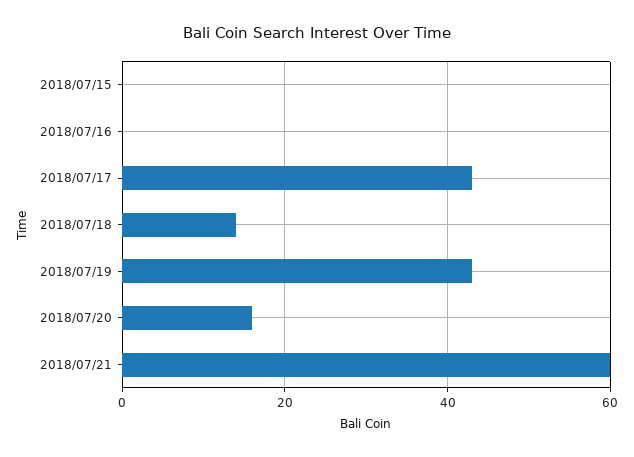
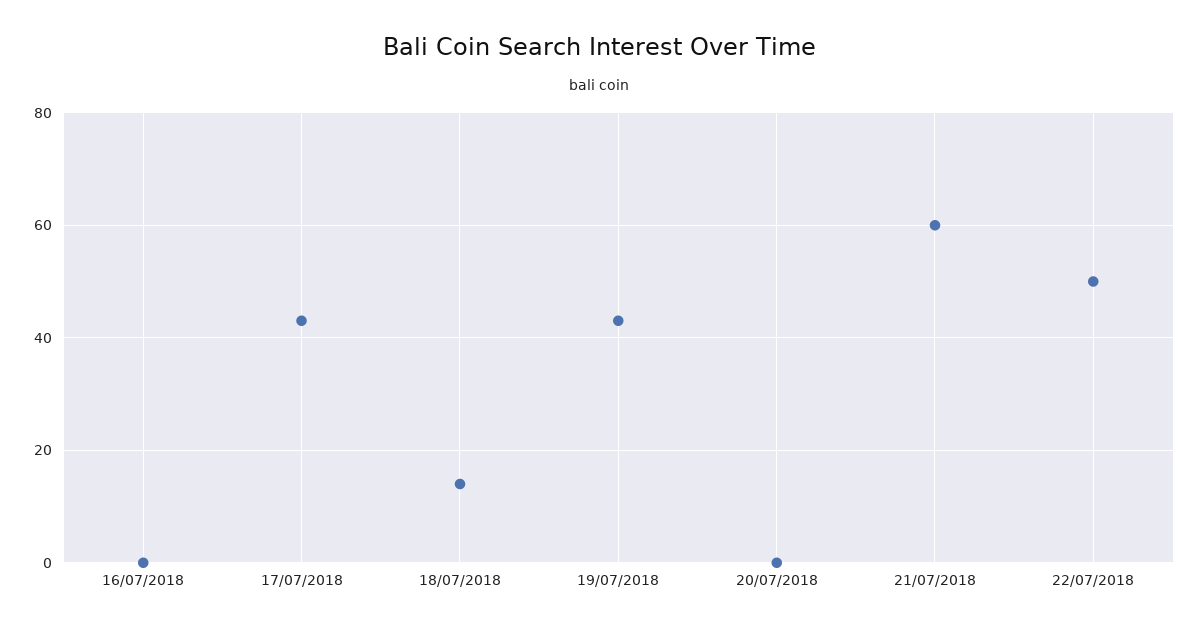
2018/07/15: 0 -> none
2018/07/20: 15 -> 0
22/07/2018: none -> 50

